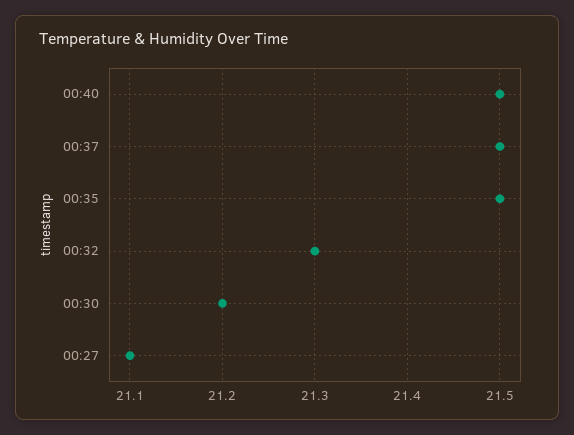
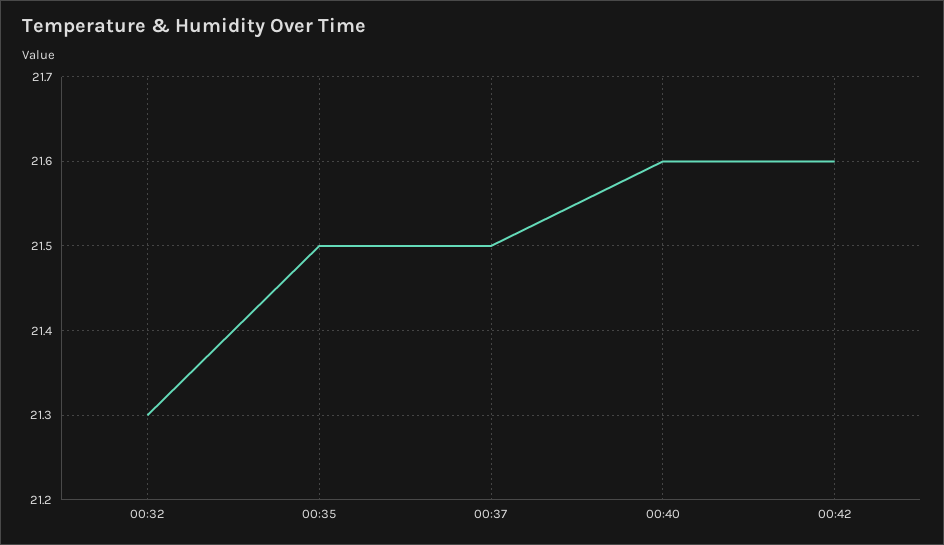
00:40: 21.5 -> 21.6
00:30: 21.2 -> none
00:27: 21.1 -> none
00:42: none -> 21.6

